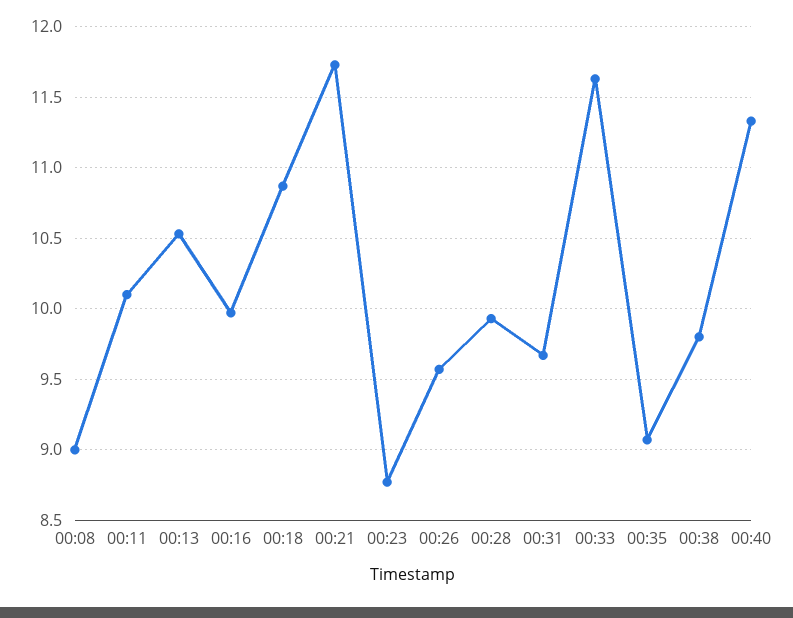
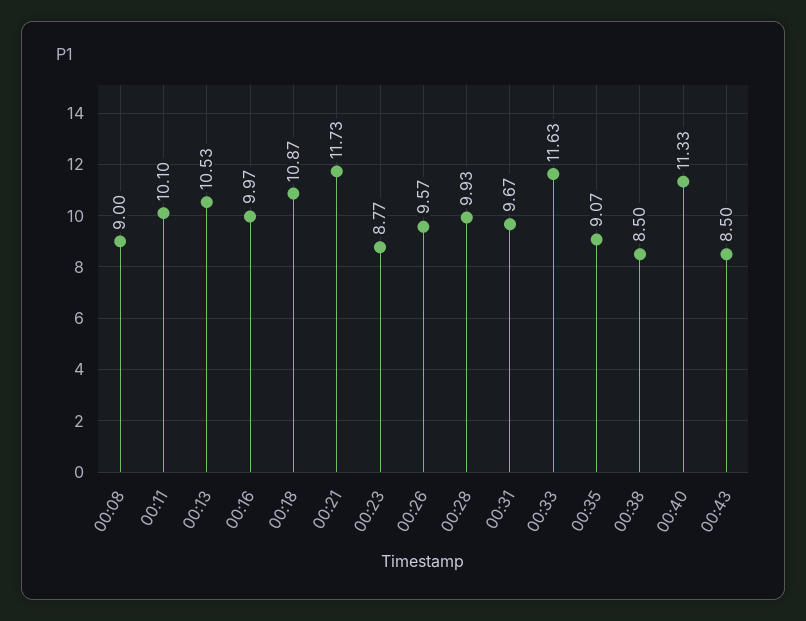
00:38: 9.8 -> 8.5
00:43: none -> 8.5

